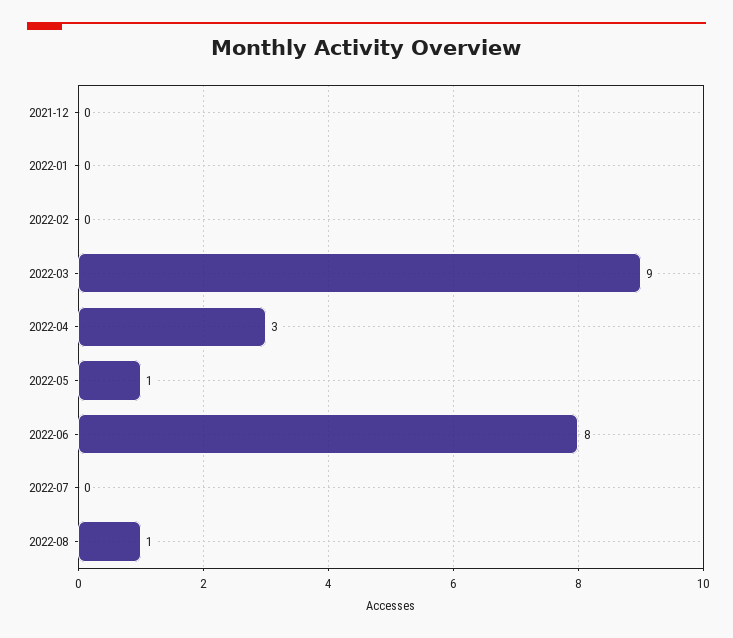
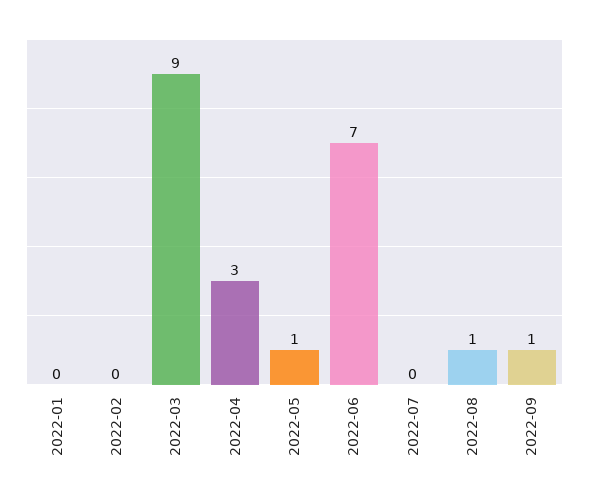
2021-12: 0 -> none
2022-06: 8 -> 7
2022-09: none -> 1

